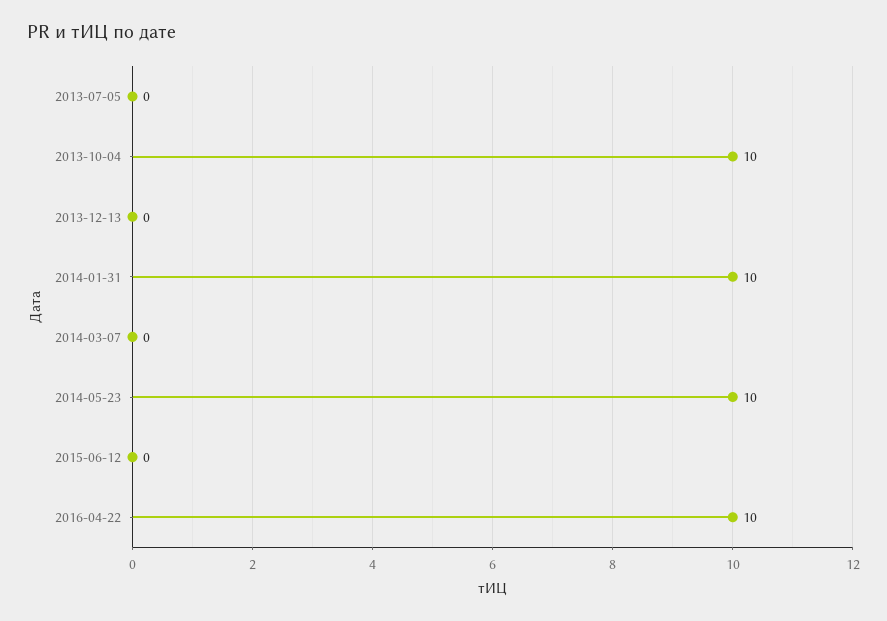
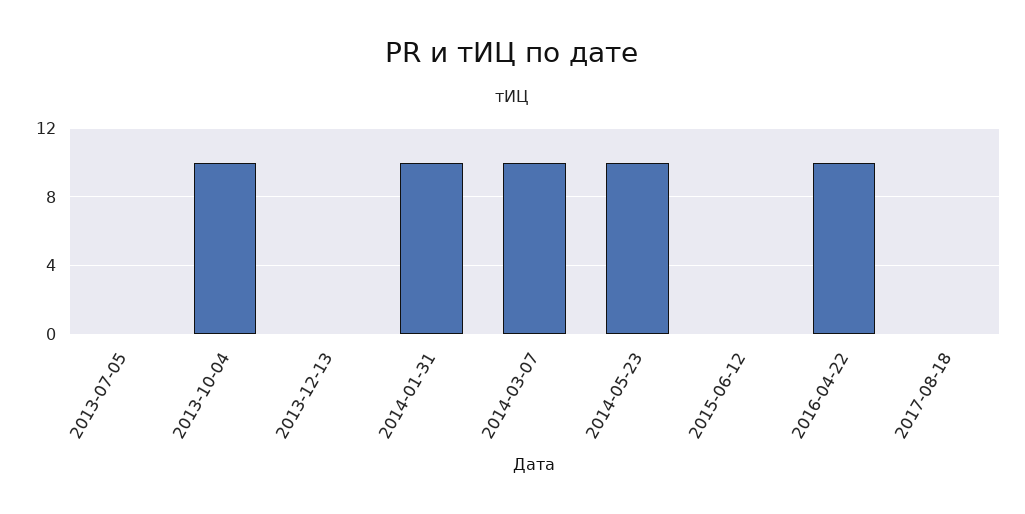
2014-03-07: 0 -> 10
2017-08-18: none -> 0

